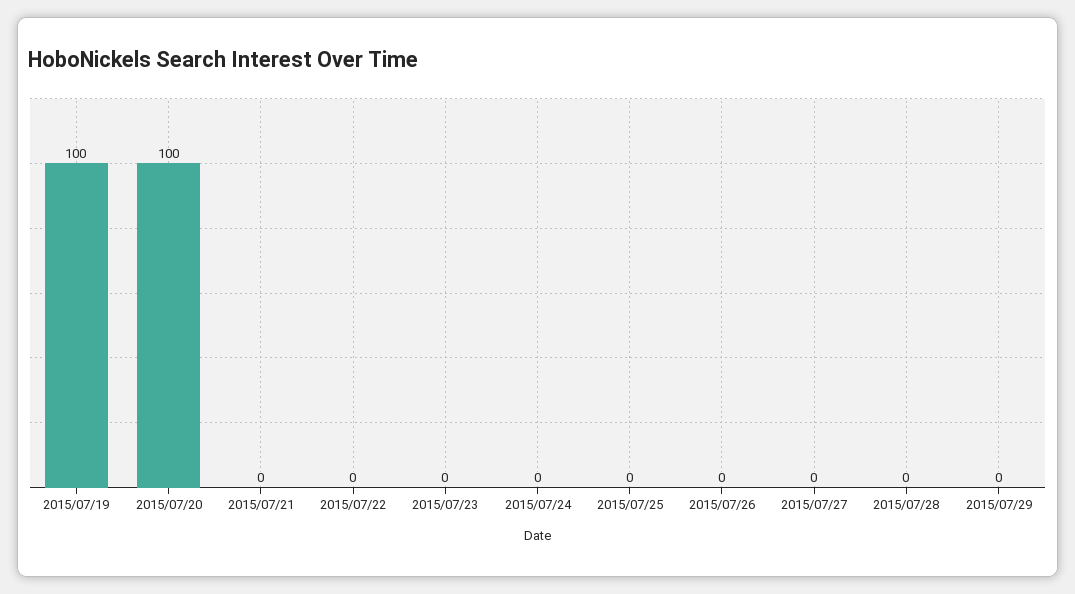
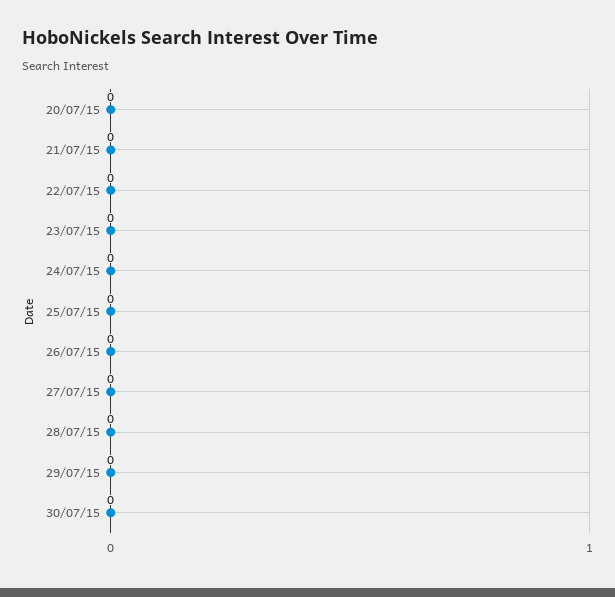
2015/07/19: 100 -> none
2015/07/20: 100 -> 0
30/07/15: none -> 0

